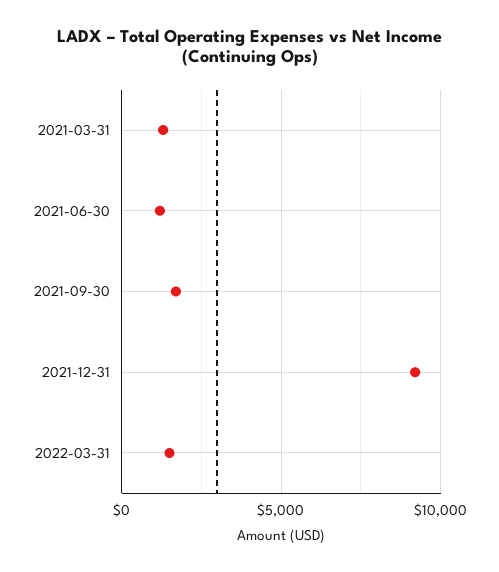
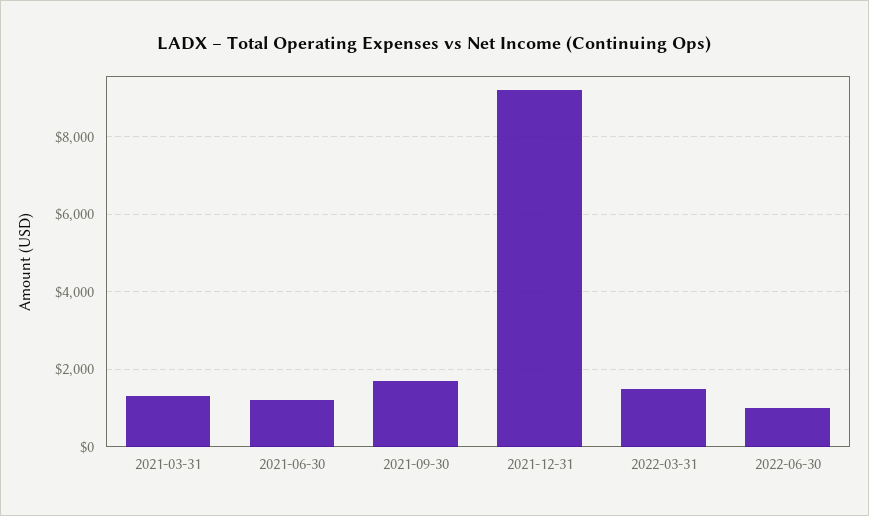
2022-06-30: none -> 1000

